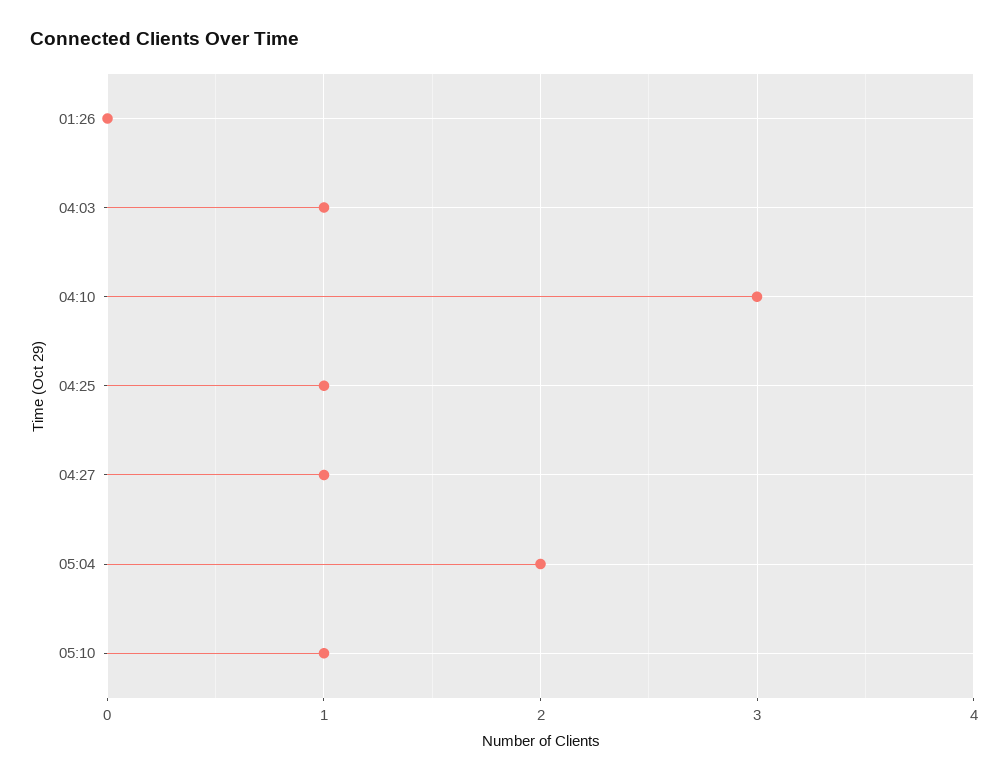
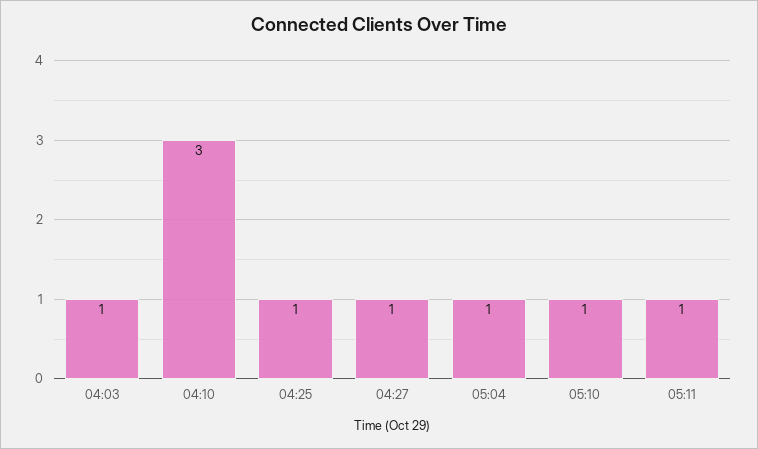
01:26: 0 -> none
05:04: 2 -> 1
05:11: none -> 1

